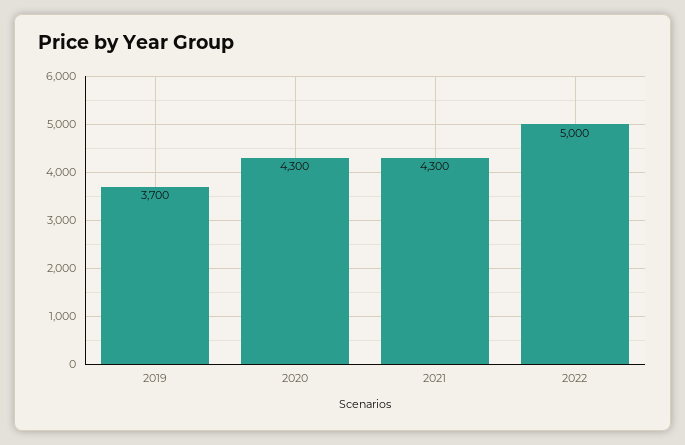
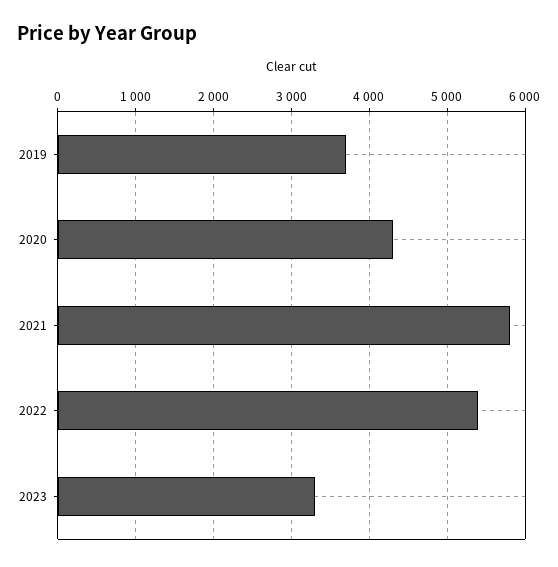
2021: 4300 -> 5800
2022: 5000 -> 5400
2023: none -> 3300

